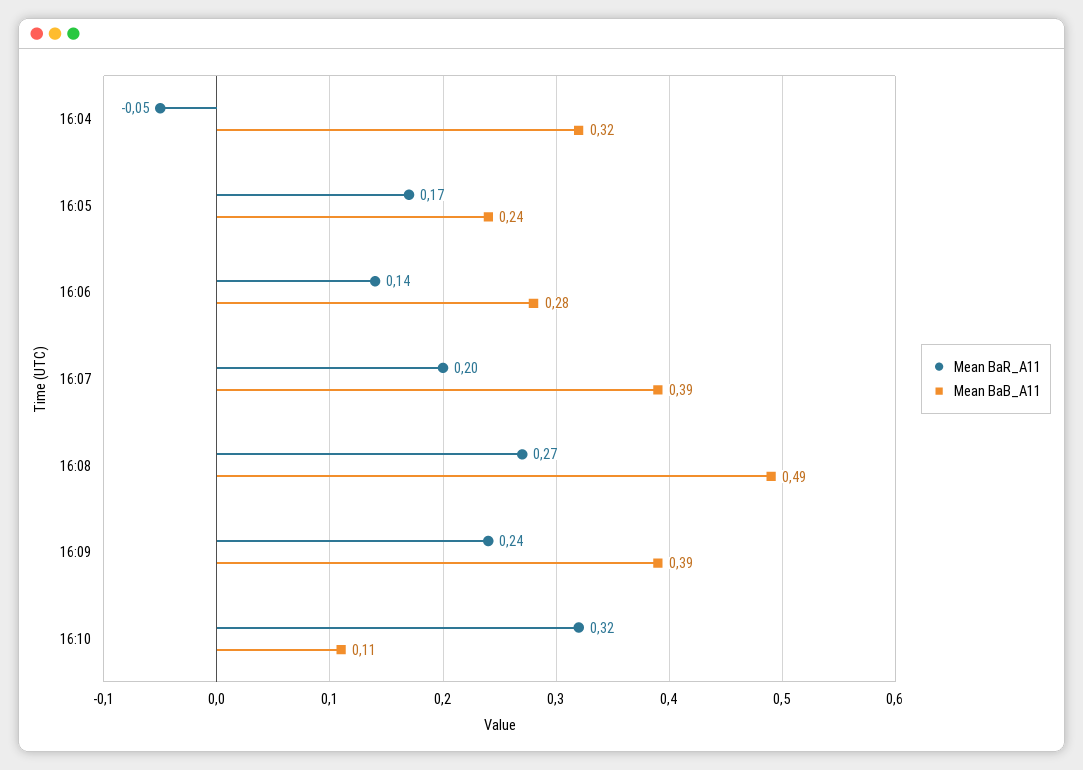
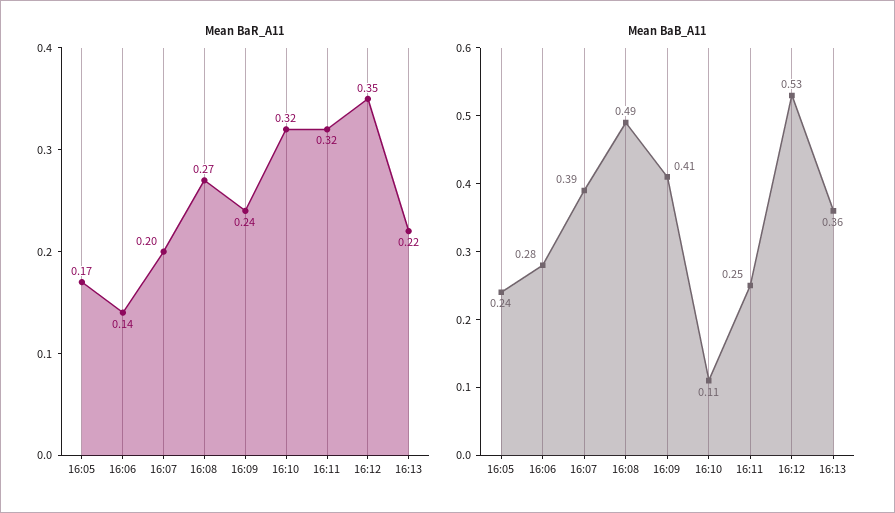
Mean BaR_A11, 16:04: -0.05 -> none
Mean BaB_A11, 16:04: 0.32 -> none
Mean BaB_A11, 16:09: 0.39 -> 0.41
Mean BaR_A11, 16:11: none -> 0.32
Mean BaR_A11, 16:12: none -> 0.35
Mean BaR_A11, 16:13: none -> 0.22
Mean BaB_A11, 16:11: none -> 0.25
Mean BaB_A11, 16:12: none -> 0.53
Mean BaB_A11, 16:13: none -> 0.36

